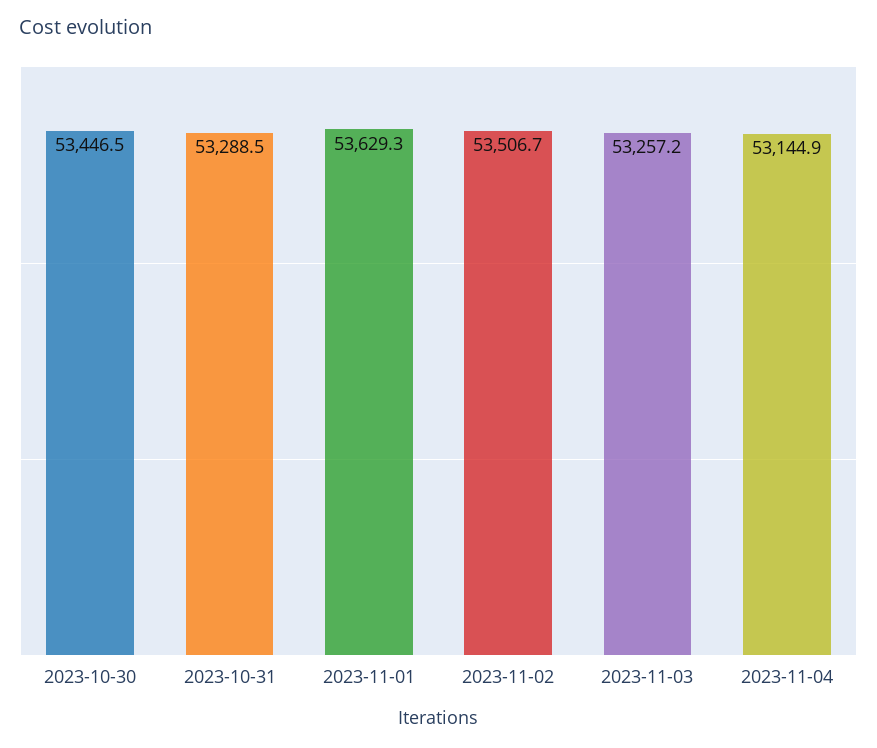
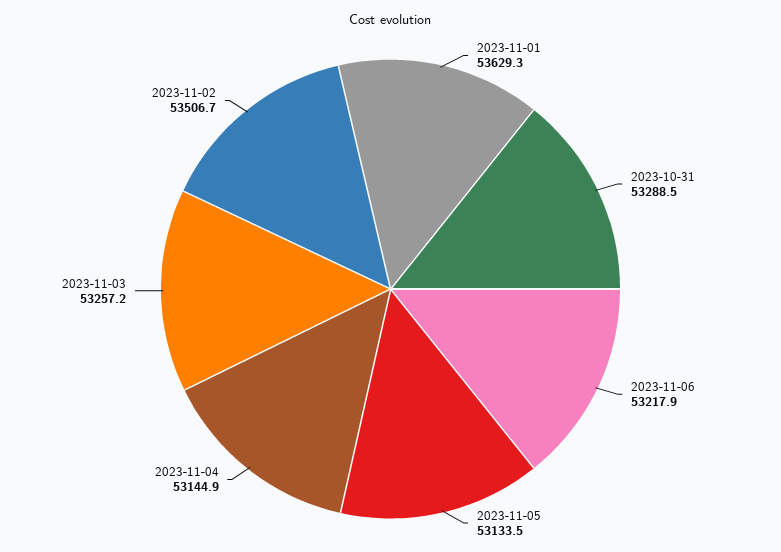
2023-10-30: 53446.5 -> none
2023-11-06: none -> 53217.9
2023-11-05: none -> 53133.5

